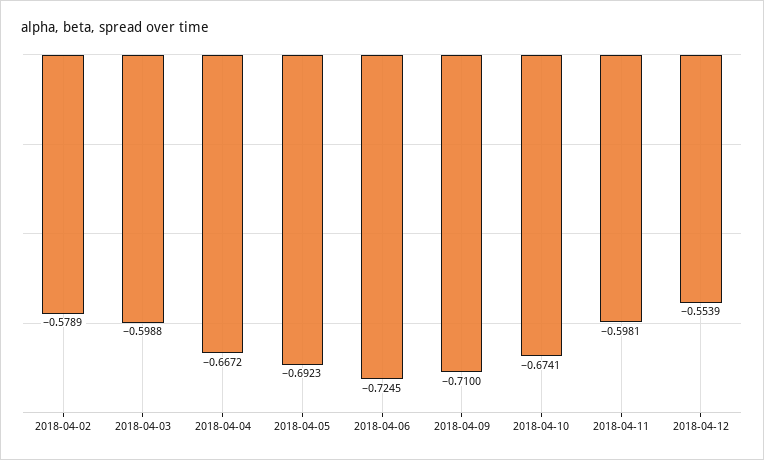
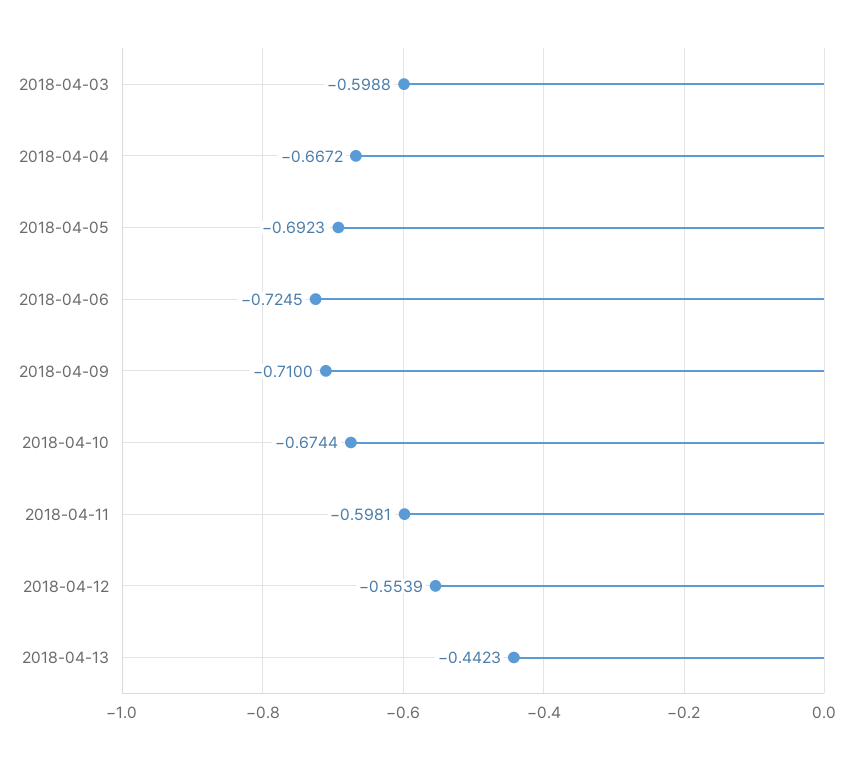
2018-04-02: -0.5789 -> none
2018-04-10: -0.6741 -> -0.6744
2018-04-13: none -> -0.4423

